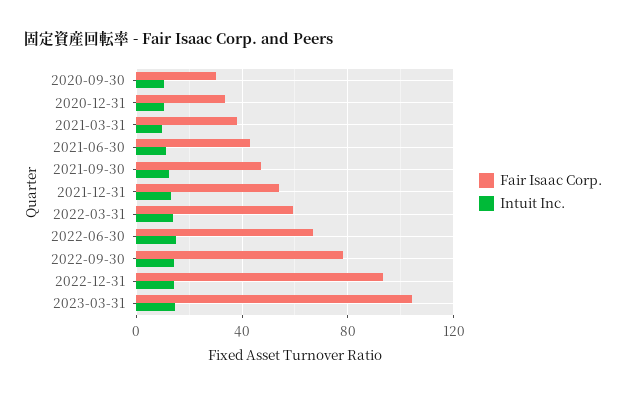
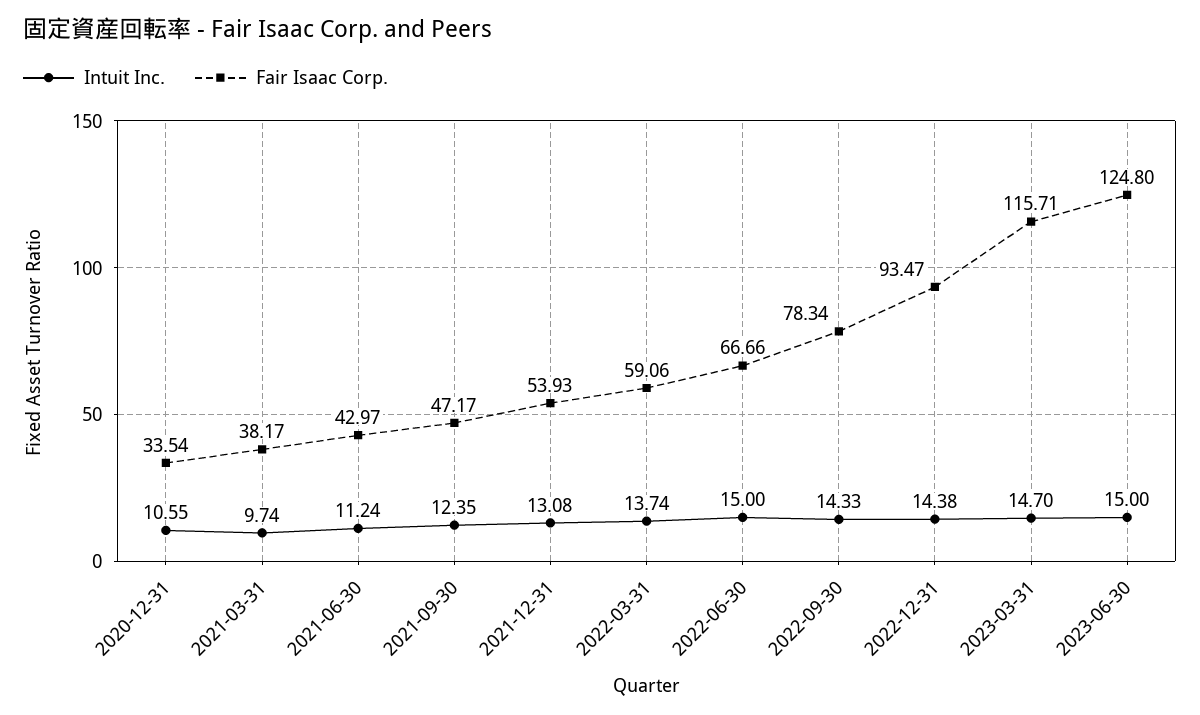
Fair Isaac Corp., 2020-09-30: 30 -> none
Intuit Inc., 2020-09-30: 10 -> none
Fair Isaac Corp., 2023-03-31: 105 -> 115.71
Intuit Inc., 2023-06-30: none -> 15
Fair Isaac Corp., 2023-06-30: none -> 124.8

